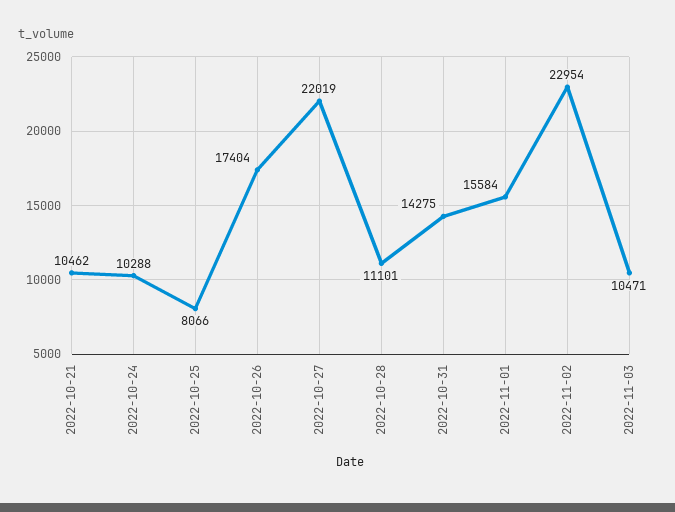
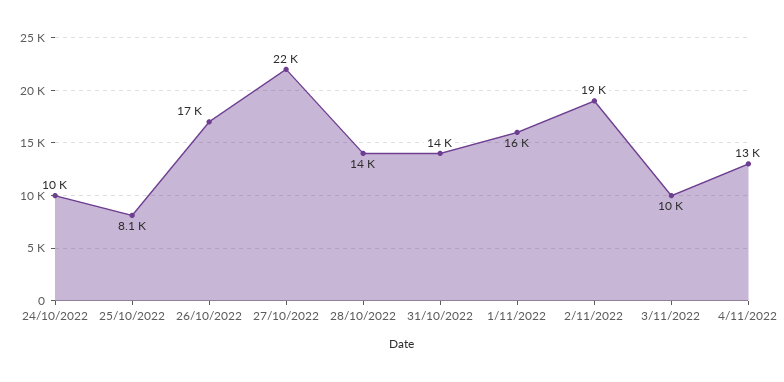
2022-10-21: 10462 -> none
2022-10-28: 11101 -> 14000
2022-11-02: 22954 -> 19000
4/11/2022: none -> 13000

